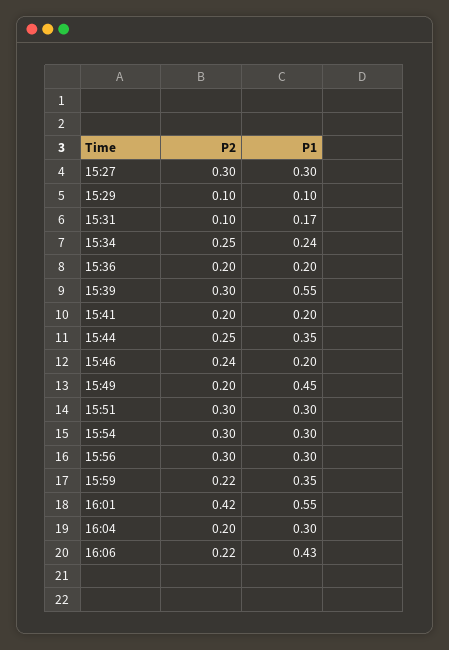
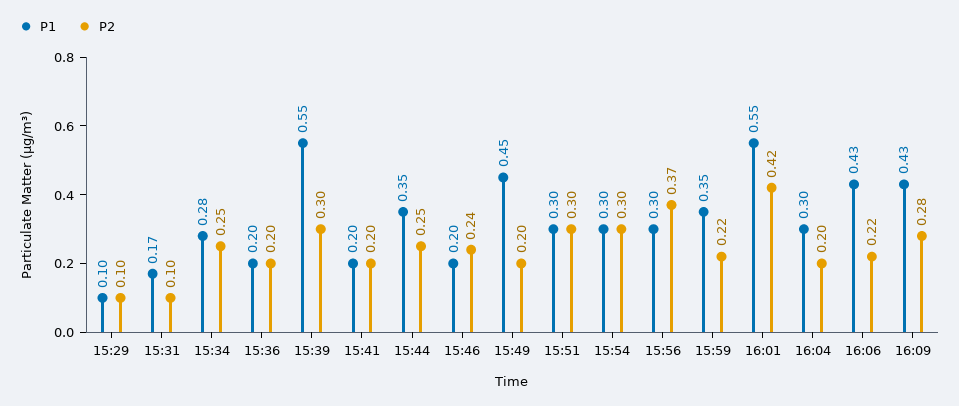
P2, 15:27: 0.3 -> none
P1, 15:27: 0.3 -> none
P1, 15:34: 0.24 -> 0.28
P2, 15:56: 0.3 -> 0.37
P1, 16:09: none -> 0.43
P2, 16:09: none -> 0.28

